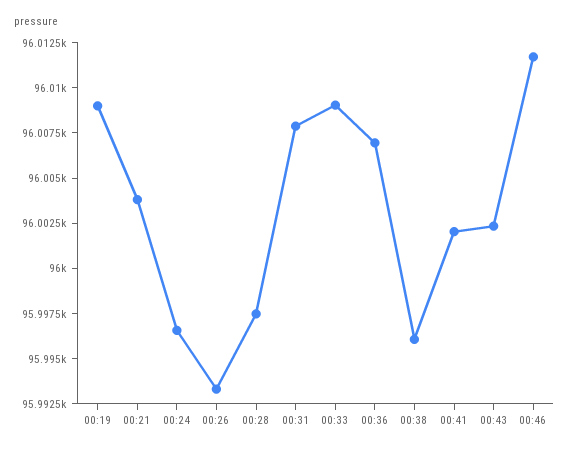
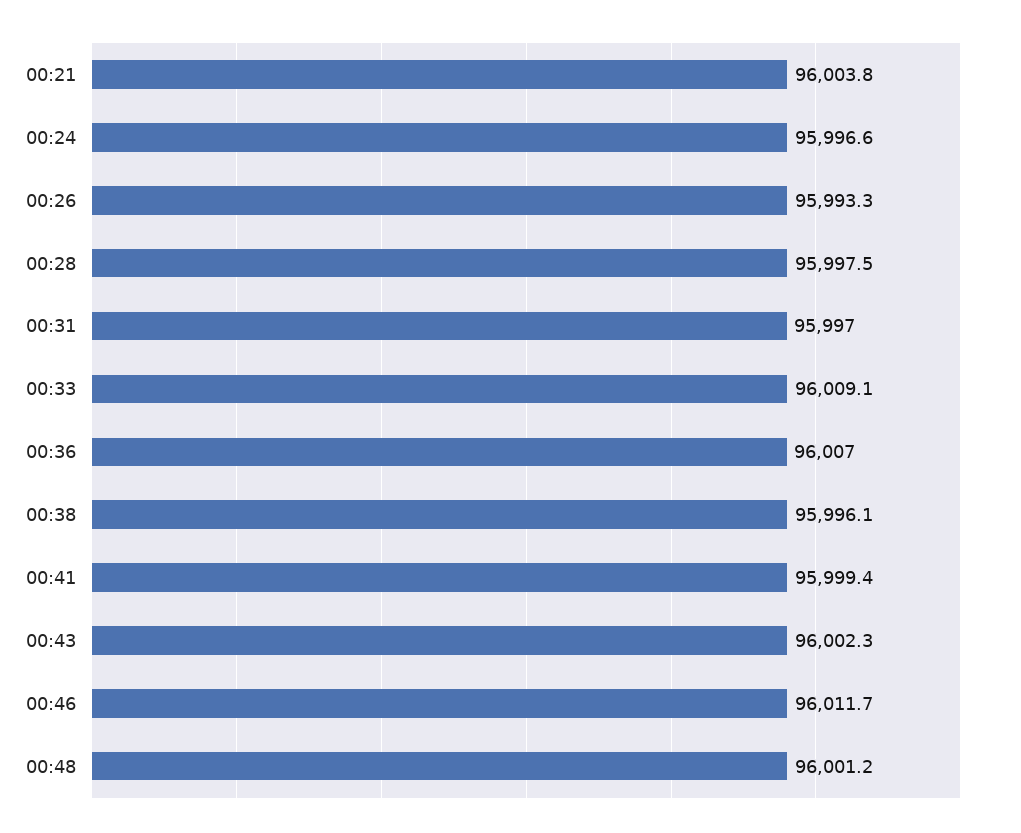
00:19: 96009 -> none
00:31: 96008 -> 95997
00:41: 96002 -> 95999.4
00:48: none -> 96001.2

